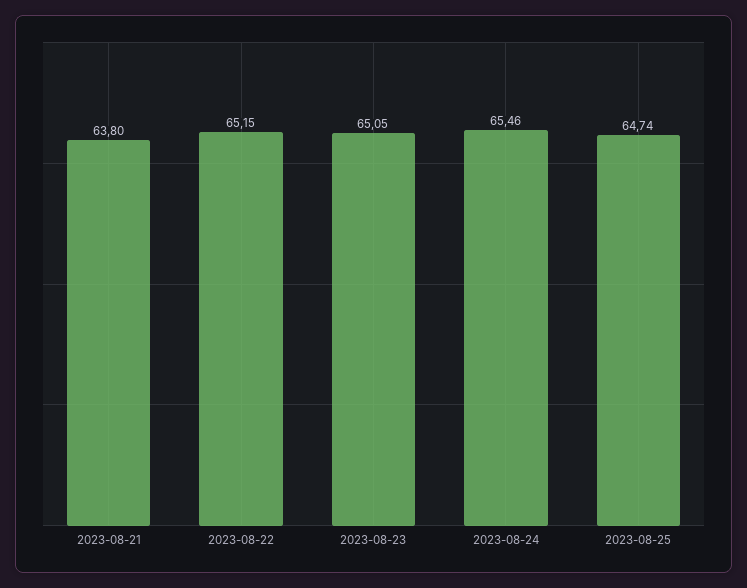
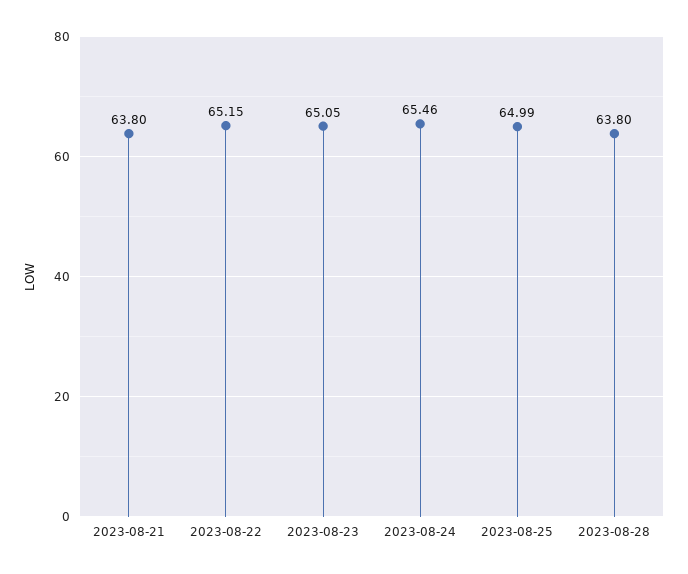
2023-08-25: 64.74 -> 64.99
2023-08-28: none -> 63.8

